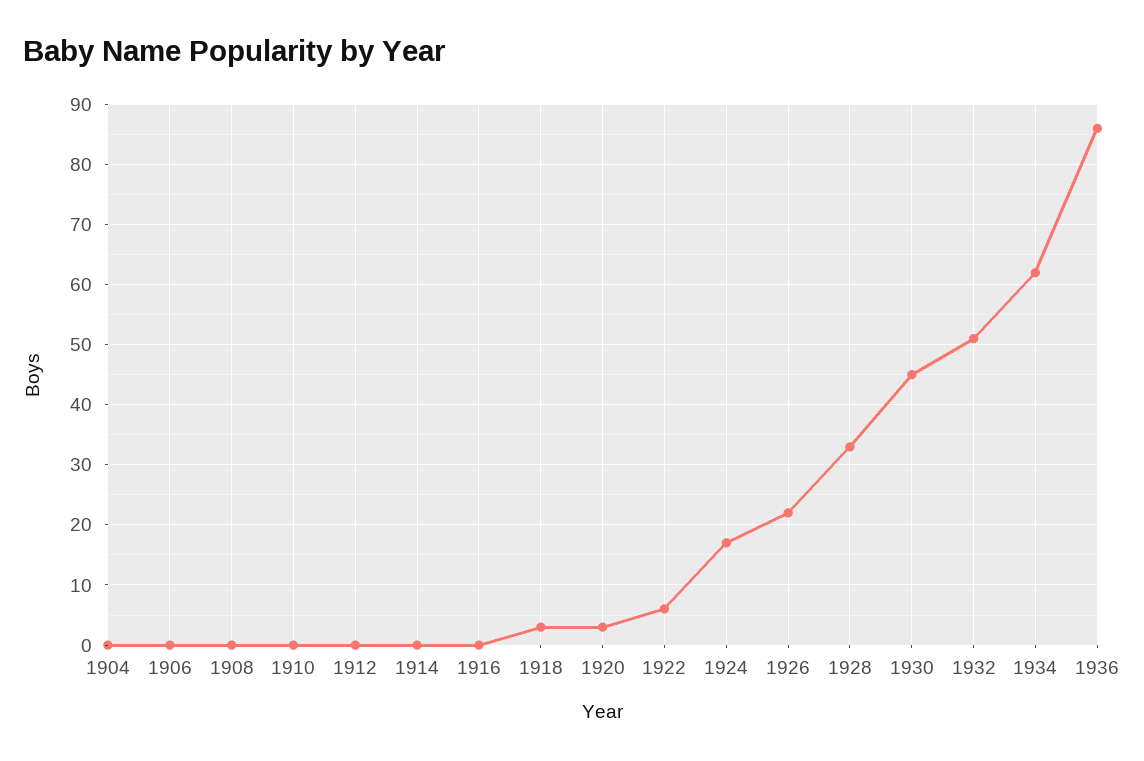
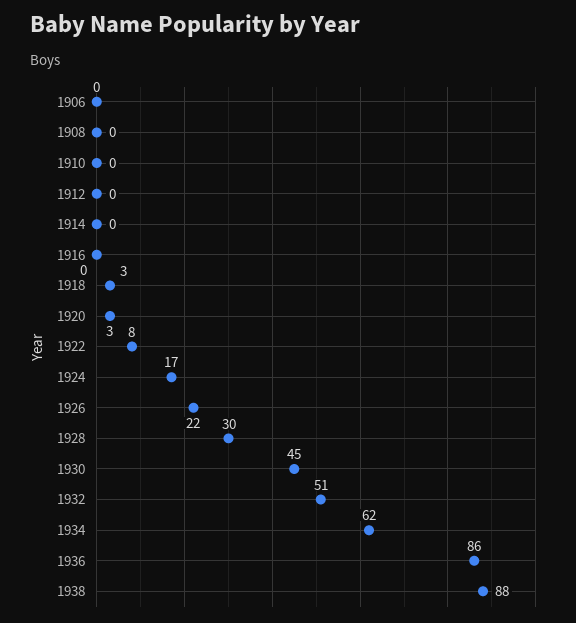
1904: 0 -> none
1922: 6 -> 8
1928: 33 -> 30
1938: none -> 88

